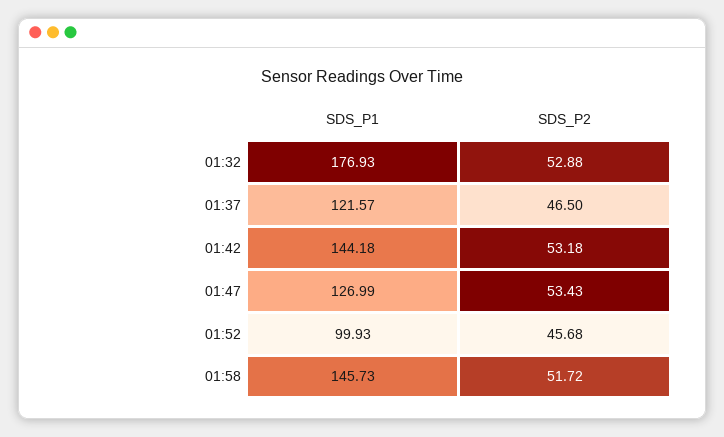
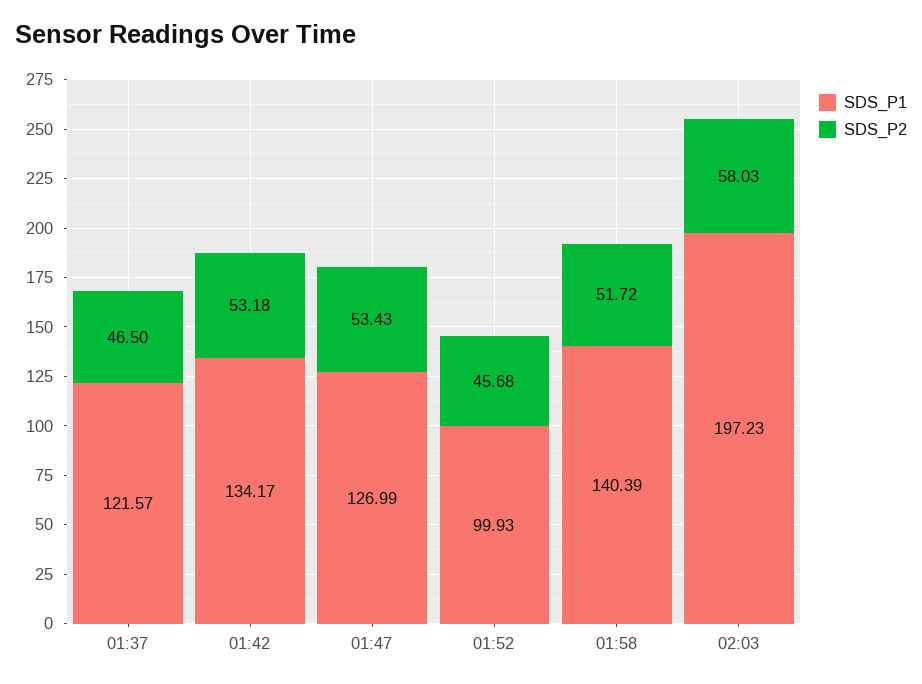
SDS_P1, 01:32: 176.93 -> none
SDS_P2, 01:32: 52.88 -> none
SDS_P1, 01:42: 144.18 -> 134.17
SDS_P1, 01:58: 145.73 -> 140.39
SDS_P1, 02:03: none -> 197.23
SDS_P2, 02:03: none -> 58.03

